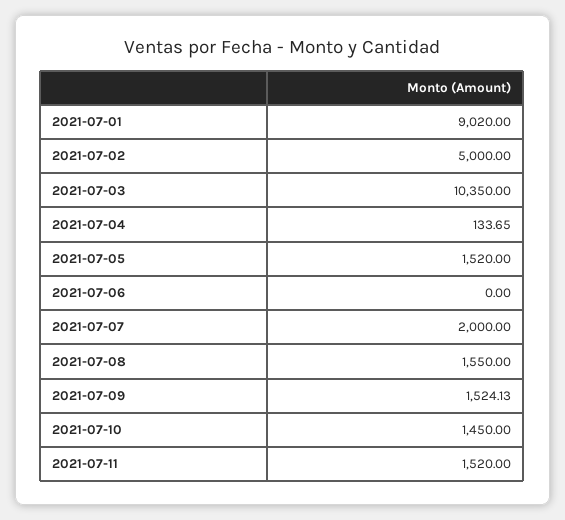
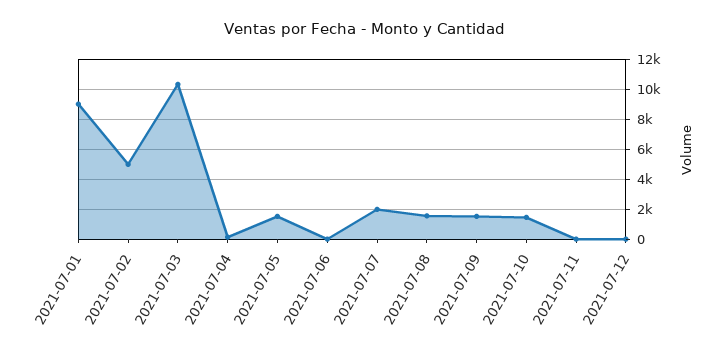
2021-07-11: 1520 -> 0
2021-07-12: none -> 0

